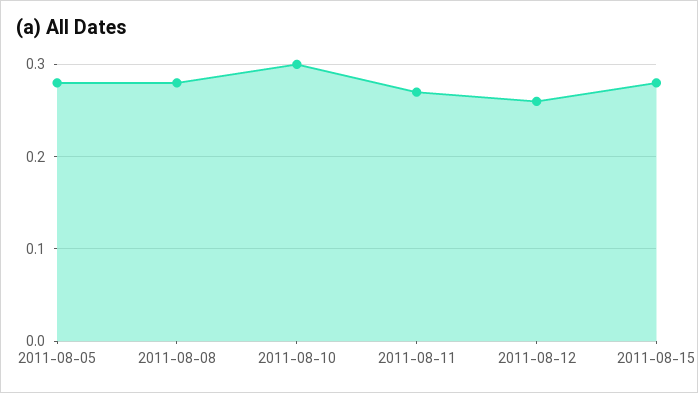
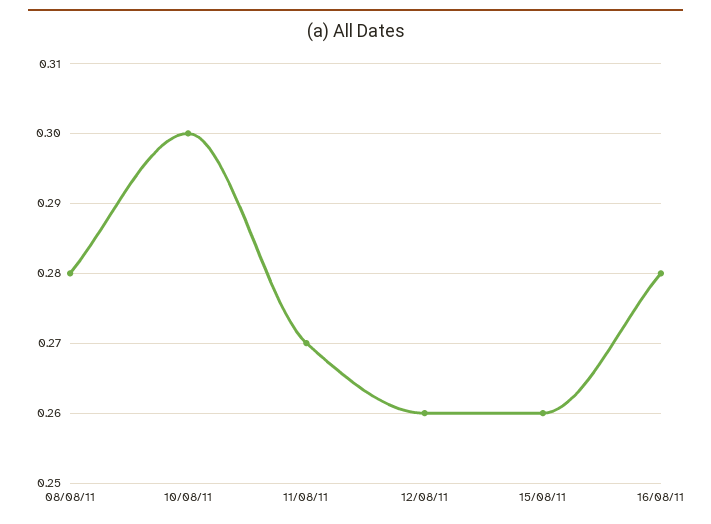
2011-08-05: 0.28 -> none
2011-08-15: 0.28 -> 0.26
16/08/11: none -> 0.28

